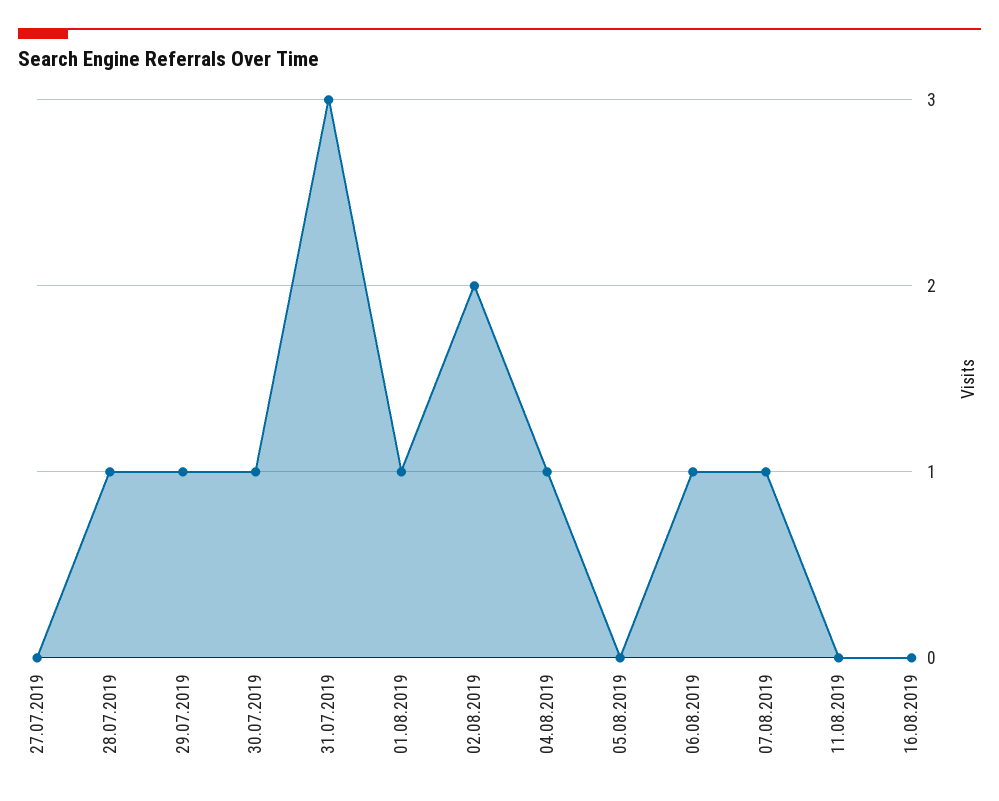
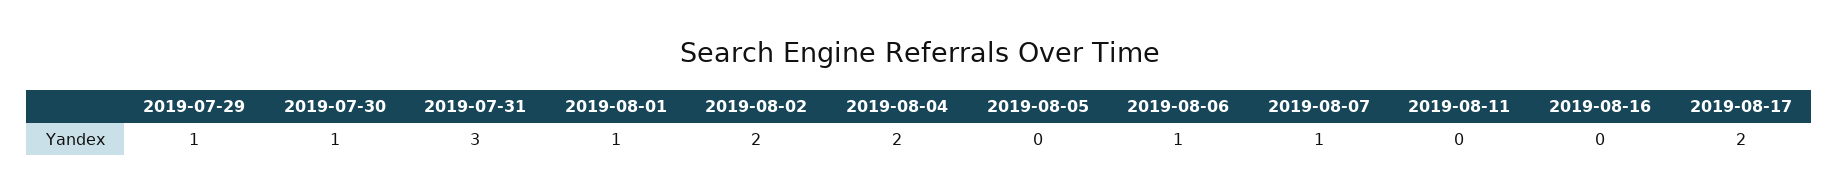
27.07.2019: 0 -> none
28.07.2019: 1 -> none
04.08.2019: 1 -> 2
2019-08-17: none -> 2

